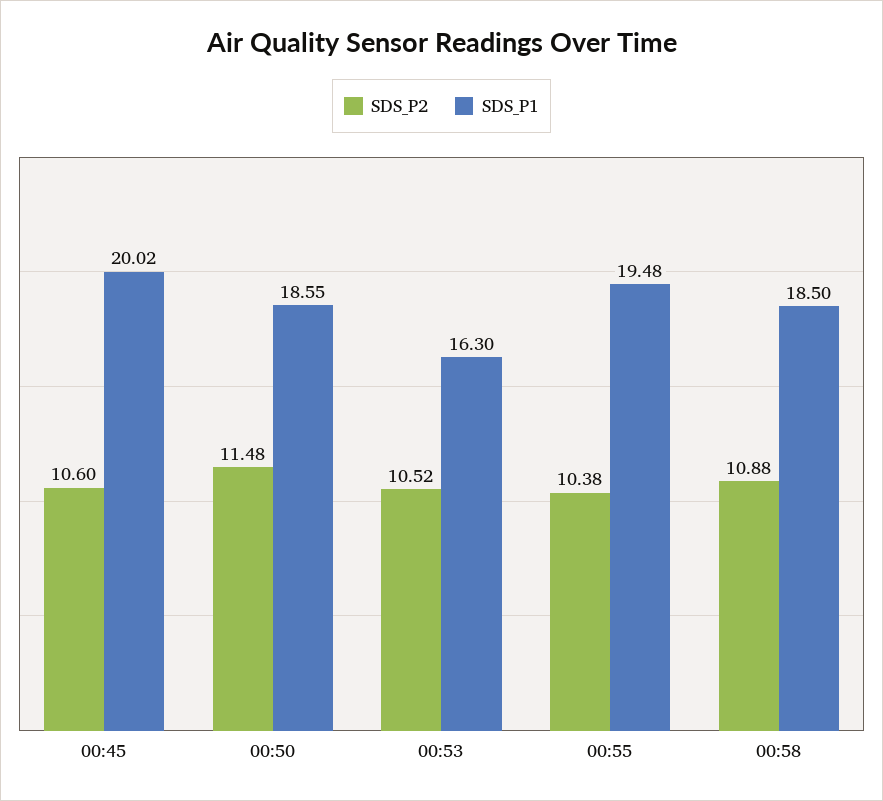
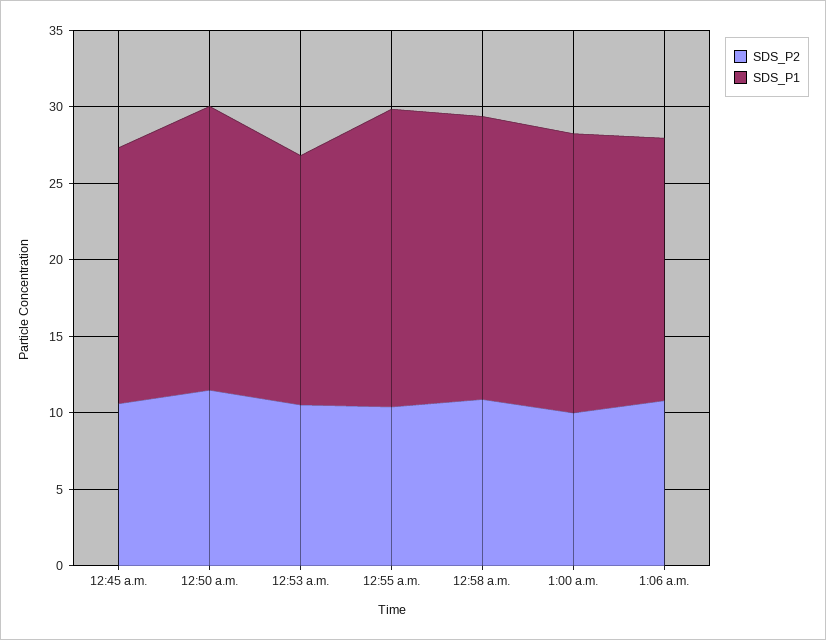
SDS_P1, 00:45: 20.02 -> 17
SDS_P2, 1:00 a.m.: none -> 10
SDS_P1, 1:00 a.m.: none -> 18
SDS_P2, 1:06 a.m.: none -> 11
SDS_P1, 1:06 a.m.: none -> 17

